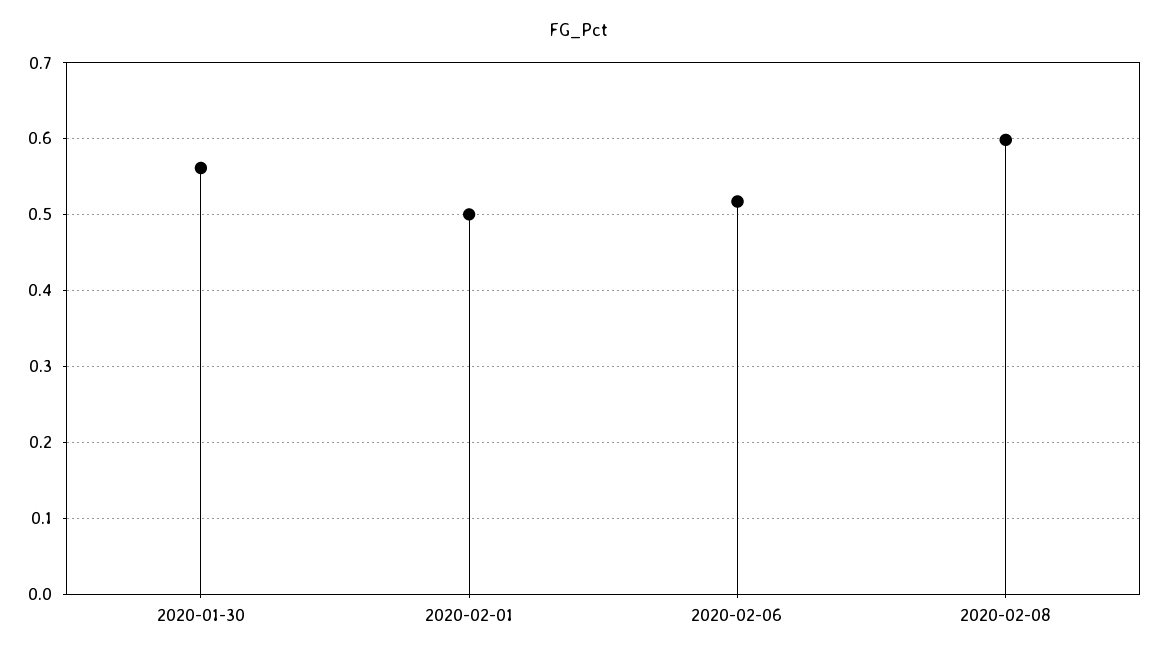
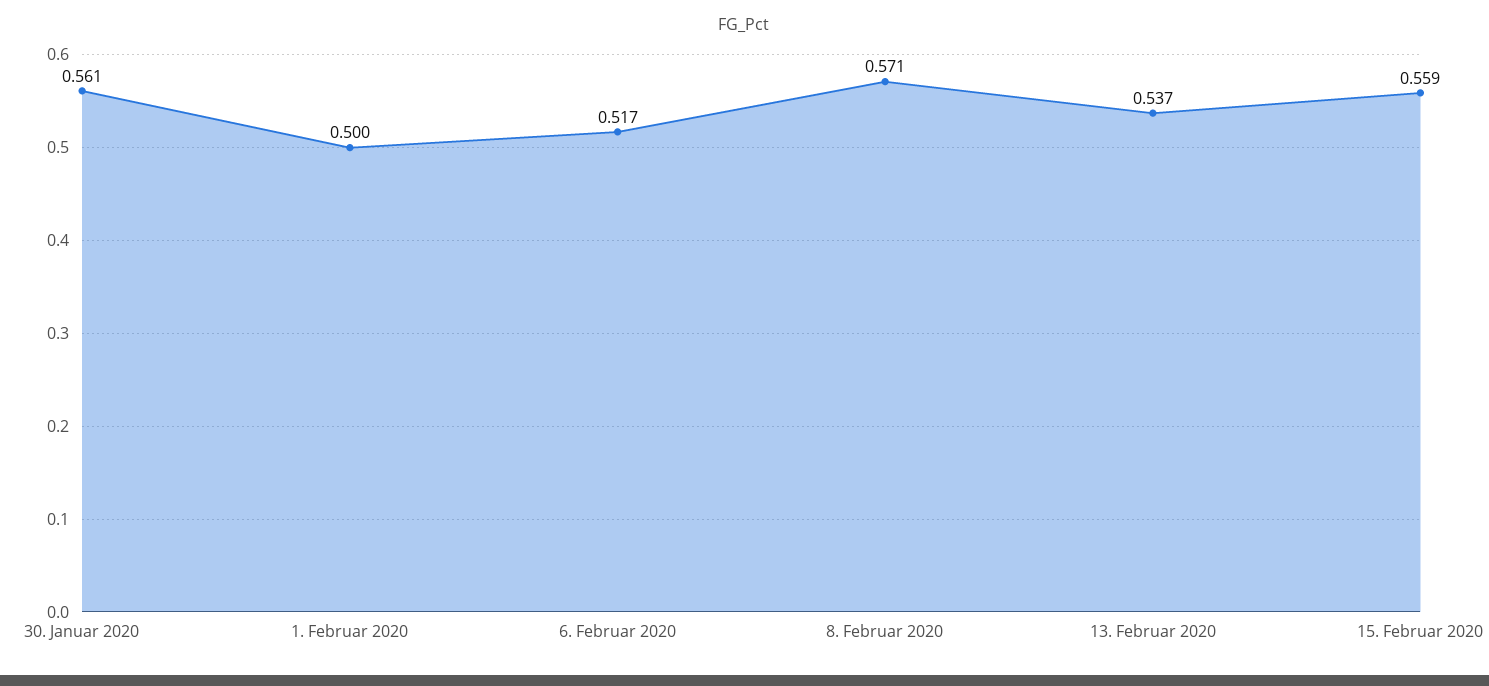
2020-02-08: 0.6 -> 0.571
13. Februar 2020: none -> 0.537
15. Februar 2020: none -> 0.559

